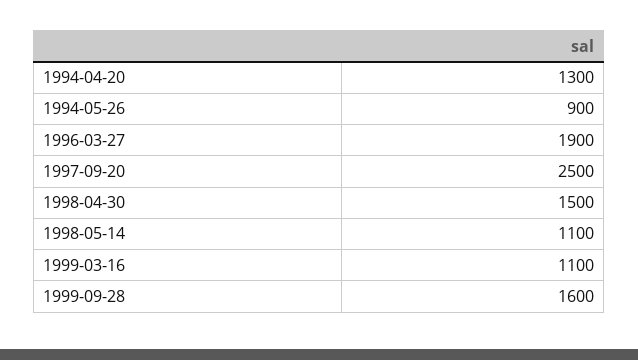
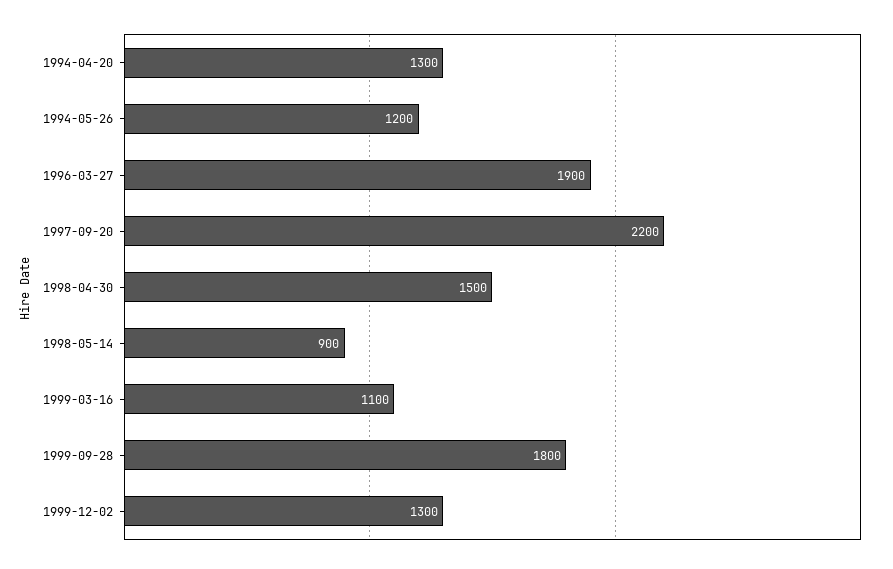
1994-05-26: 900 -> 1200
1997-09-20: 2500 -> 2200
1998-05-14: 1100 -> 900
1999-09-28: 1600 -> 1800
1999-12-02: none -> 1300

